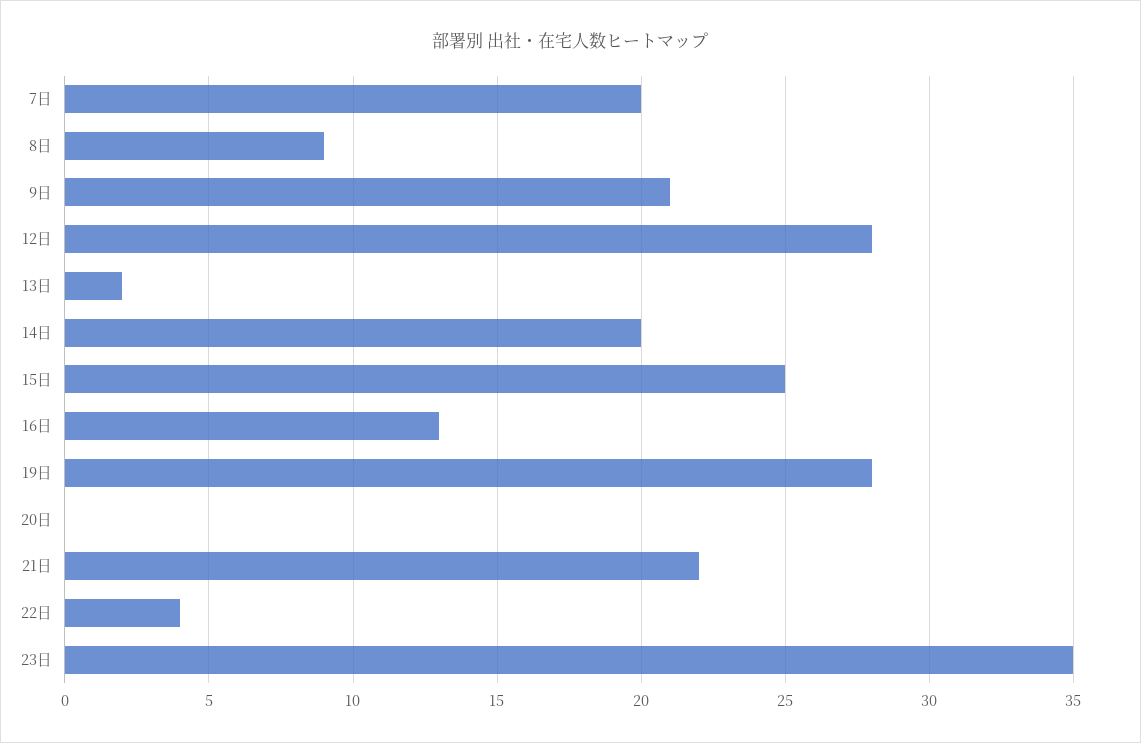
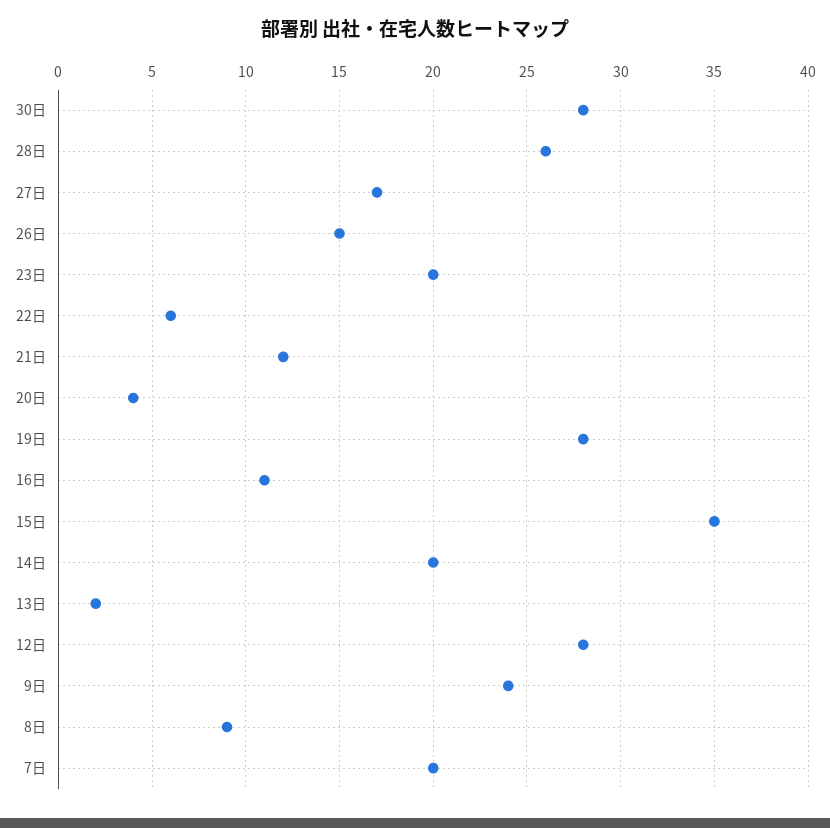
9日: 21 -> 24
15日: 25 -> 35
16日: 13 -> 11
20日: 0 -> 4
21日: 22 -> 12
22日: 4 -> 6
23日: 35 -> 20
30日: none -> 28
28日: none -> 26
27日: none -> 17
26日: none -> 15

